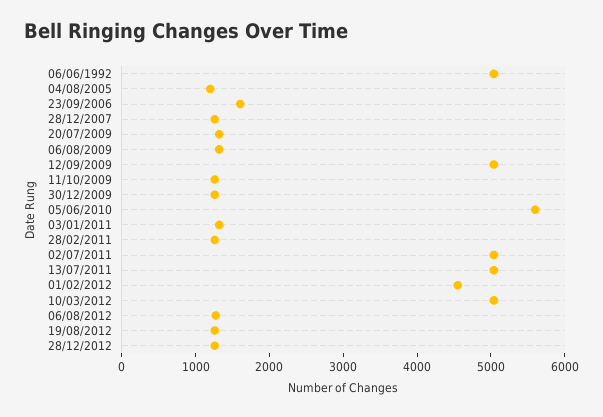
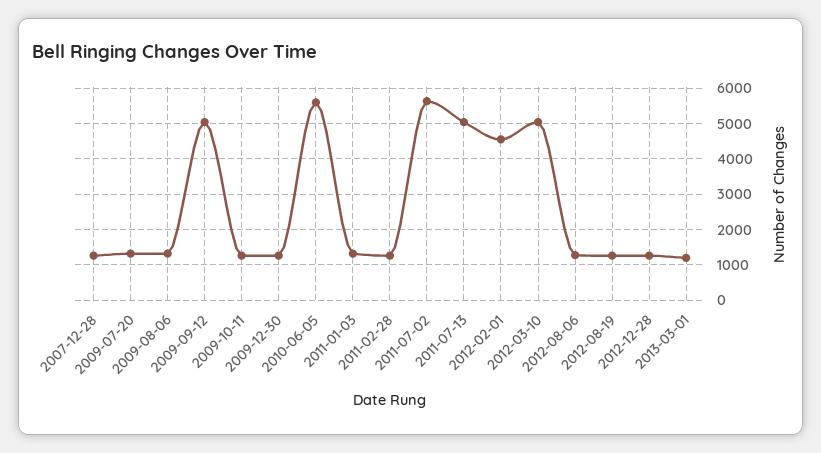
06/06/1992: 5000 -> none
04/08/2005: 1200 -> none
23/09/2006: 1600 -> none
02/07/2011: 5000 -> 5600
2013-03-01: none -> 1200

